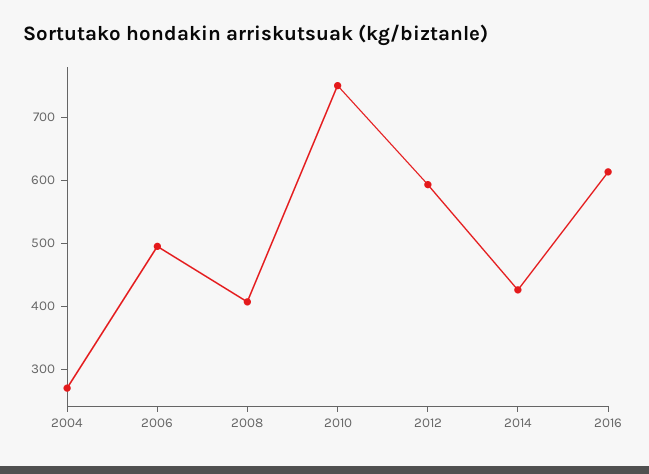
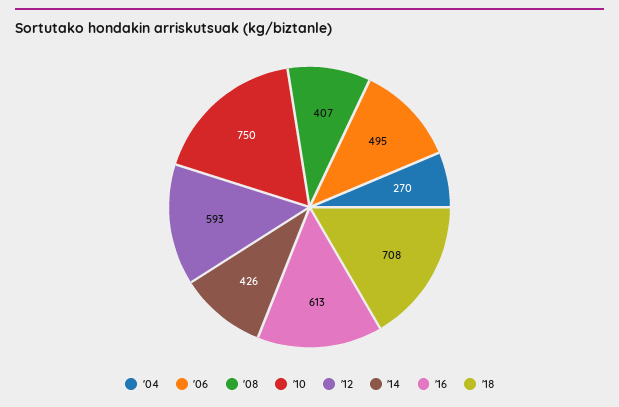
'18: none -> 708

